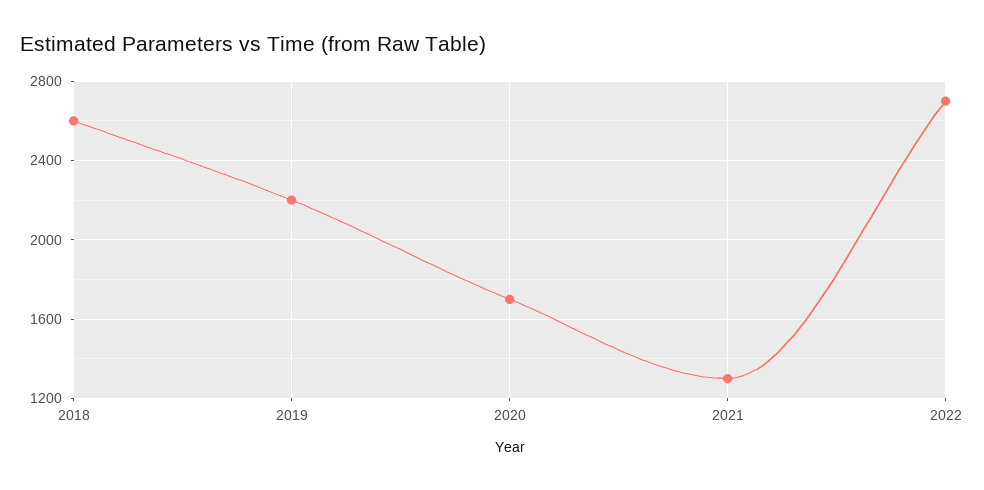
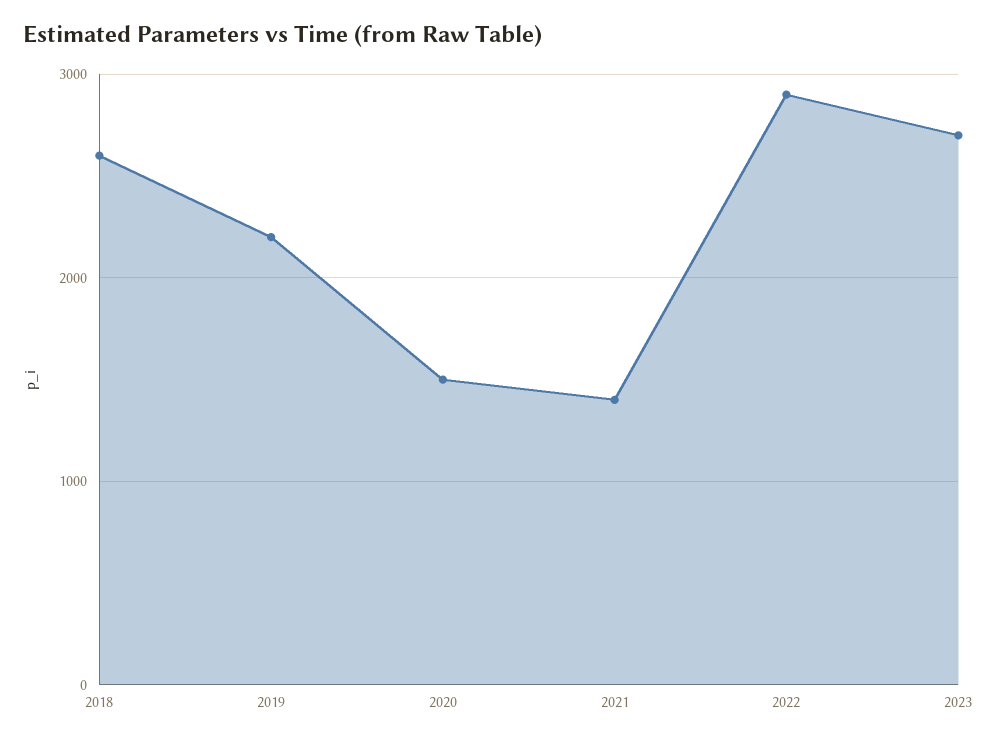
2020: 1700 -> 1500
2021: 1300 -> 1400
2022: 2700 -> 2900
2023: none -> 2700

